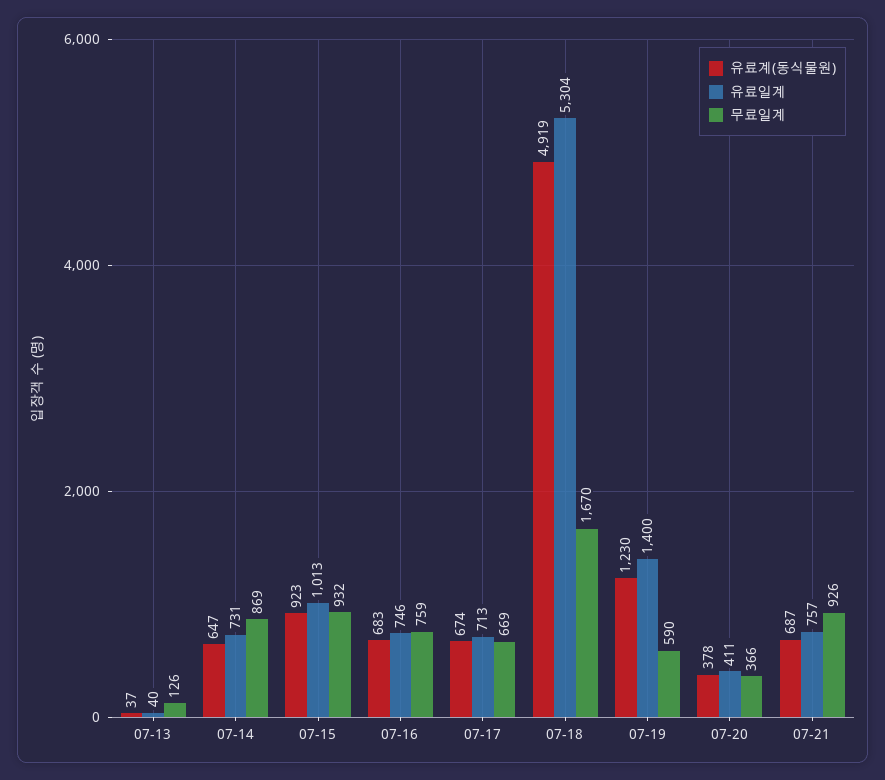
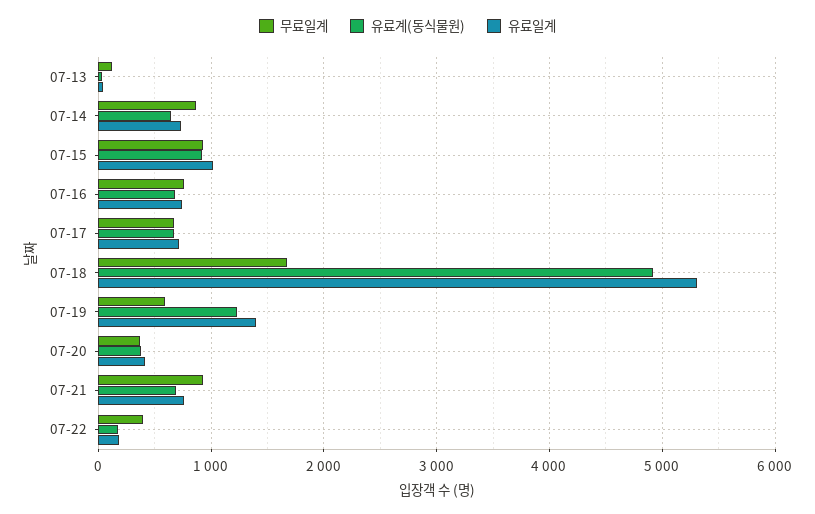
무료일계, 07-22: none -> 400
유료계(동식물원), 07-22: none -> 200
유료일계, 07-22: none -> 200

